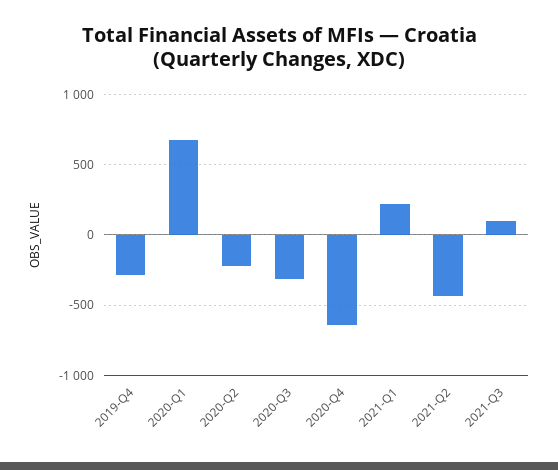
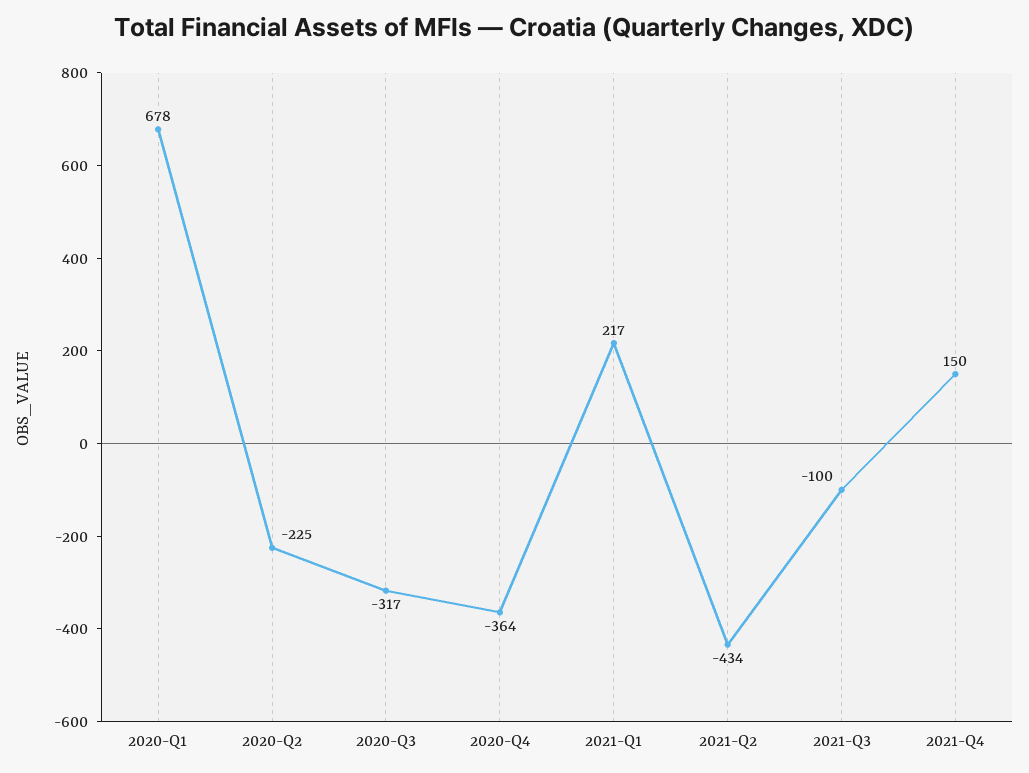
2019-Q4: -300 -> none
2020-Q4: -650 -> -364
2021-Q3: 100 -> -100
2021-Q4: none -> 150

